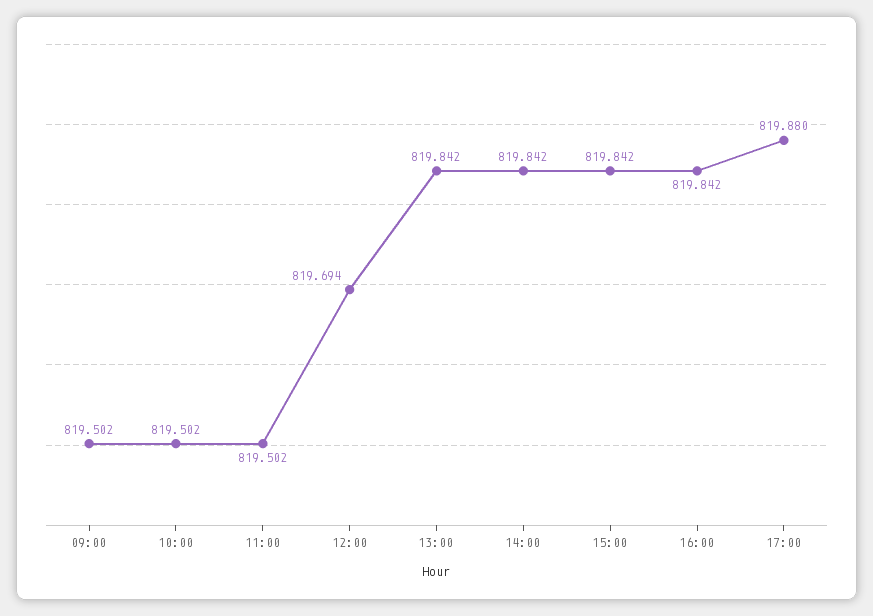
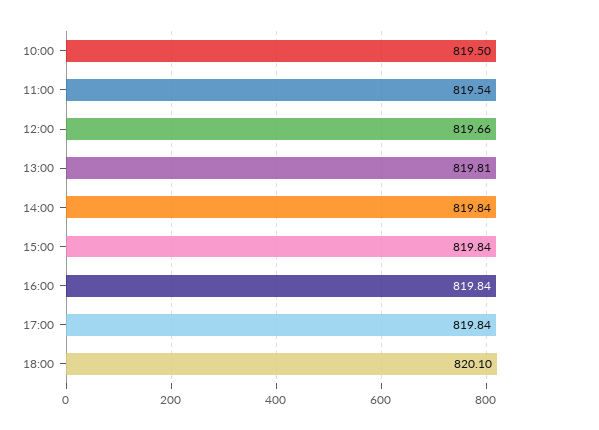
09:00: 819.502 -> none
11:00: 819.502 -> 819.54
12:00: 819.694 -> 819.66
13:00: 819.842 -> 819.81
17:00: 819.88 -> 819.84
18:00: none -> 820.1

